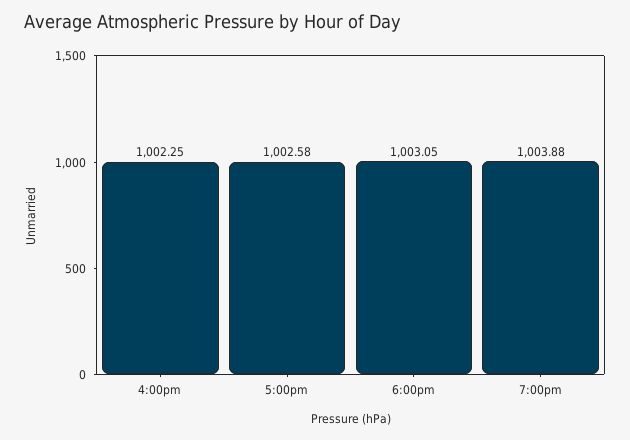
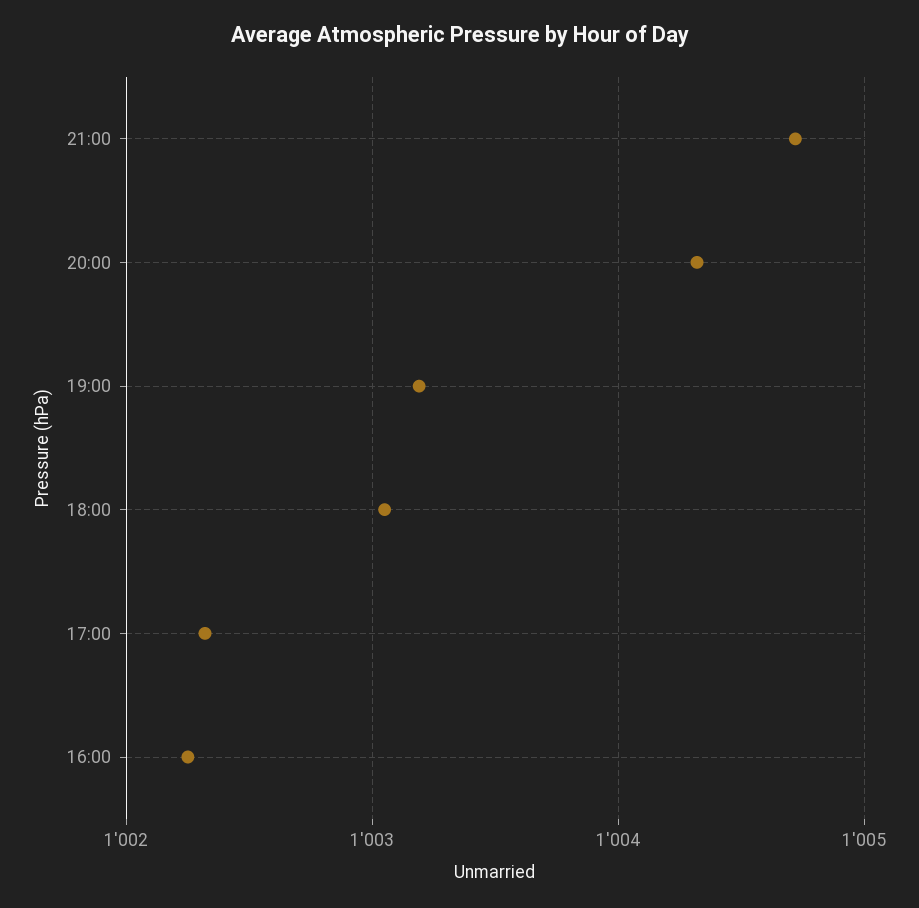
5:00pm: 1002.58 -> 1002.3
7:00pm: 1003.88 -> 1003.2
21:00: none -> 1004.7
20:00: none -> 1004.3

